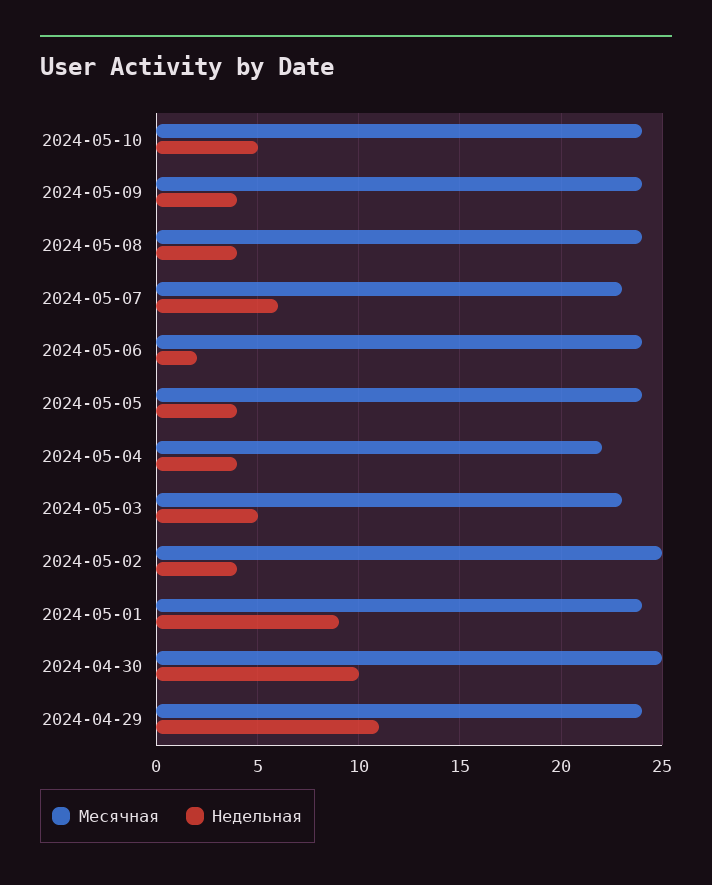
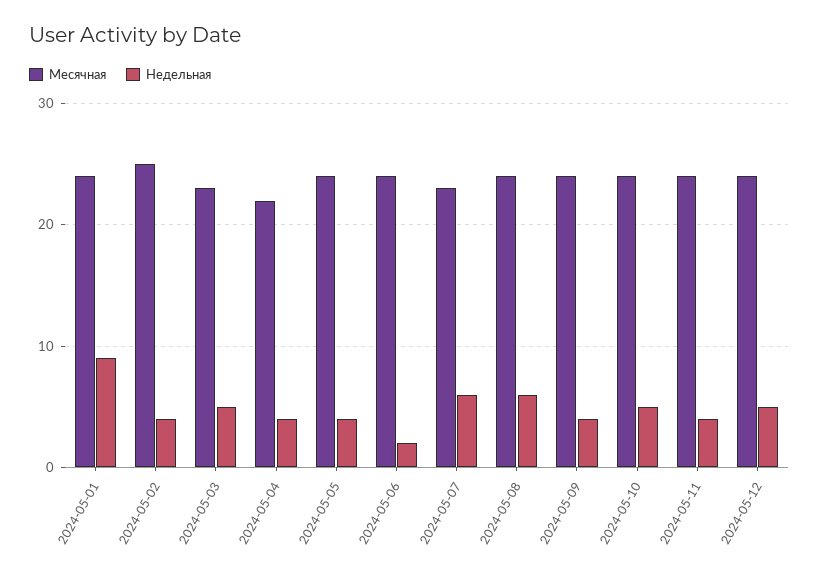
Недельная, 2024-05-08: 4 -> 6
Месячная, 2024-04-30: 25 -> none
Недельная, 2024-04-30: 10 -> none
Месячная, 2024-04-29: 24 -> none
Недельная, 2024-04-29: 11 -> none
Месячная, 2024-05-11: none -> 24
Недельная, 2024-05-11: none -> 4
Месячная, 2024-05-12: none -> 24
Недельная, 2024-05-12: none -> 5

